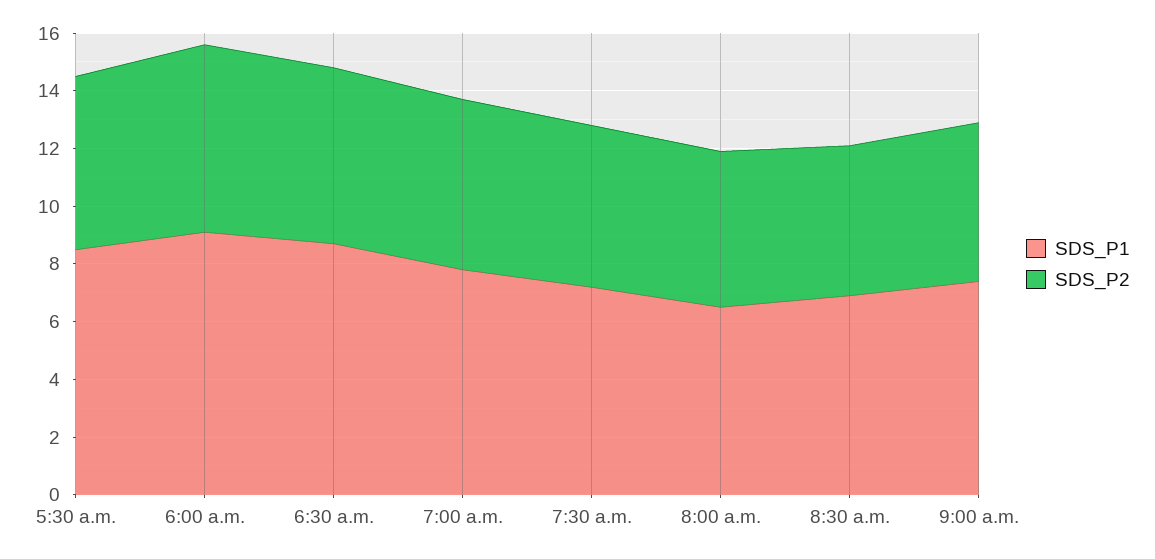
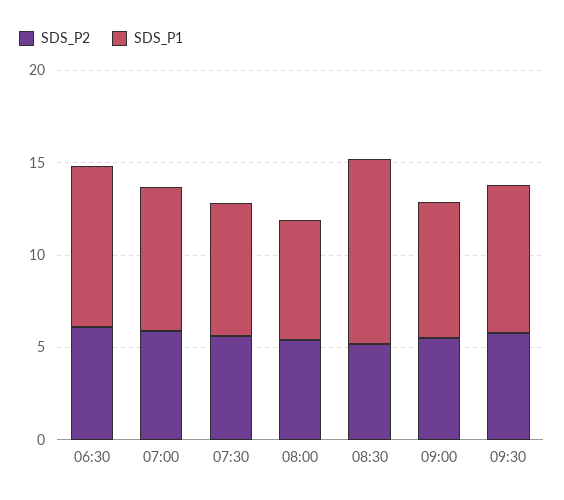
SDS_P1, 5:30 a.m.: 8.5 -> none
SDS_P2, 5:30 a.m.: 6 -> none
SDS_P1, 6:00 a.m.: 9 -> none
SDS_P2, 6:00 a.m.: 6.5 -> none
SDS_P1, 8:30 a.m.: 7 -> 10
SDS_P2, 09:30: none -> 6
SDS_P1, 09:30: none -> 8

